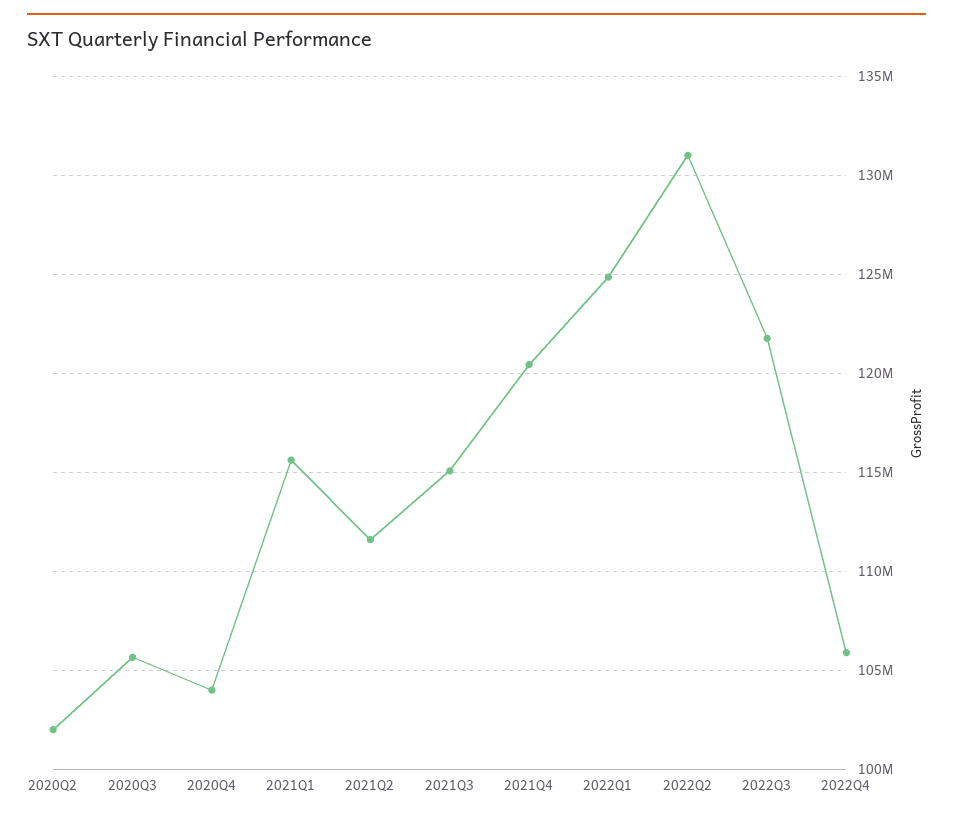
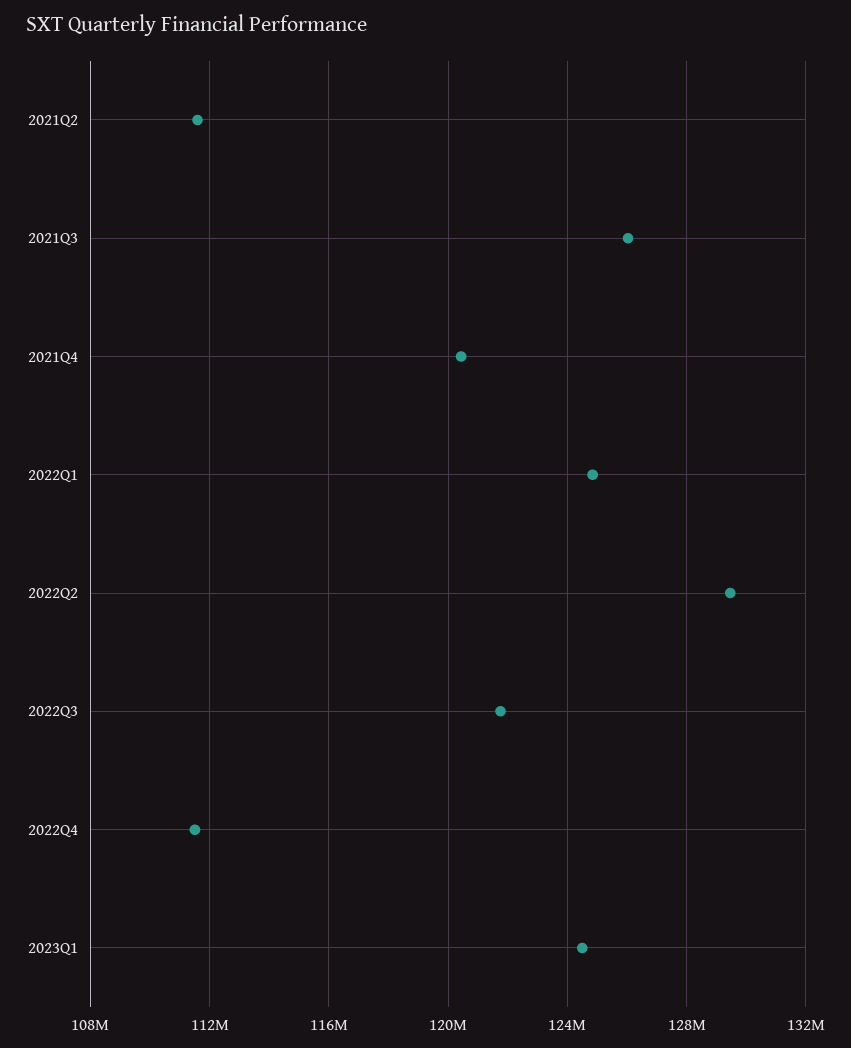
2020Q2: 102000000 -> none
2020Q3: 105500000 -> none
2020Q4: 104000000 -> none
2021Q1: 115500000 -> none
2021Q3: 115000000 -> 126000000
2022Q2: 131000000 -> 129500000
2022Q4: 106000000 -> 111500000
2023Q1: none -> 124500000

